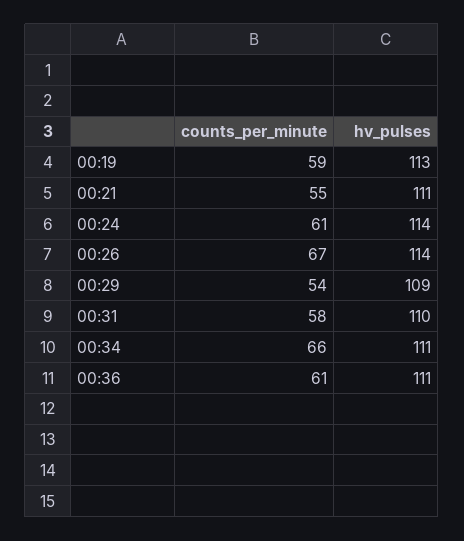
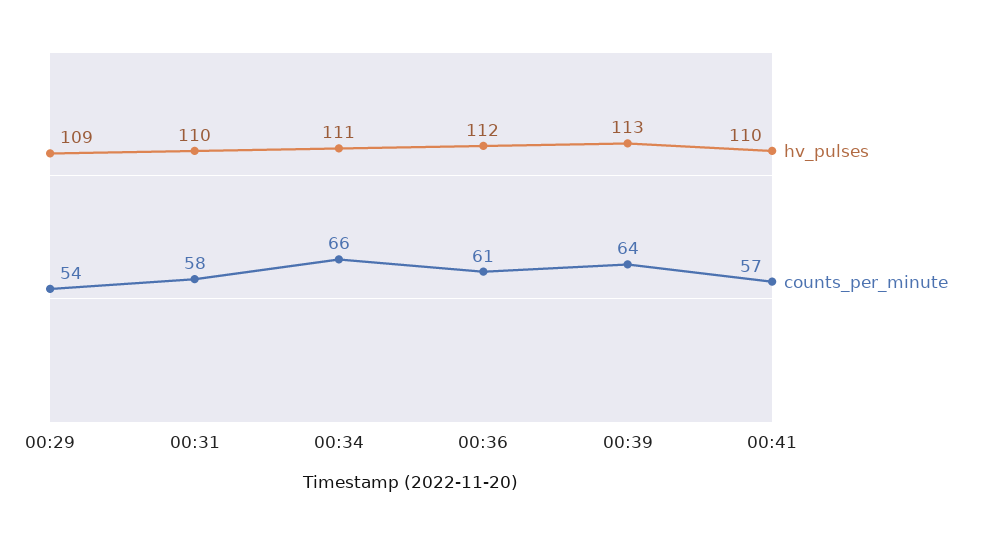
counts_per_minute, 00:19: 59 -> none
hv_pulses, 00:19: 113 -> none
counts_per_minute, 00:21: 55 -> none
hv_pulses, 00:21: 111 -> none
counts_per_minute, 00:24: 61 -> none
hv_pulses, 00:24: 114 -> none
counts_per_minute, 00:26: 67 -> none
hv_pulses, 00:26: 114 -> none
hv_pulses, 00:36: 111 -> 112
hv_pulses, 00:39: none -> 113
counts_per_minute, 00:39: none -> 64
hv_pulses, 00:41: none -> 110
counts_per_minute, 00:41: none -> 57

